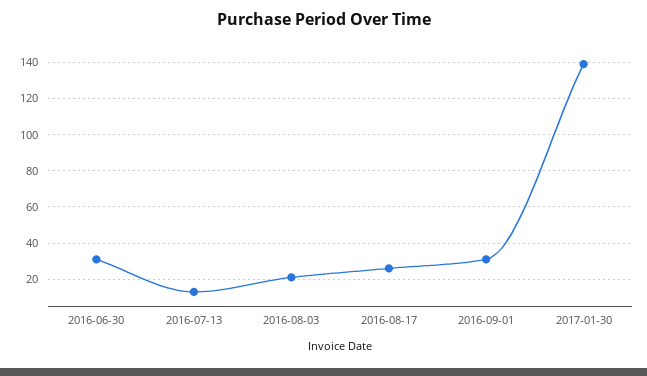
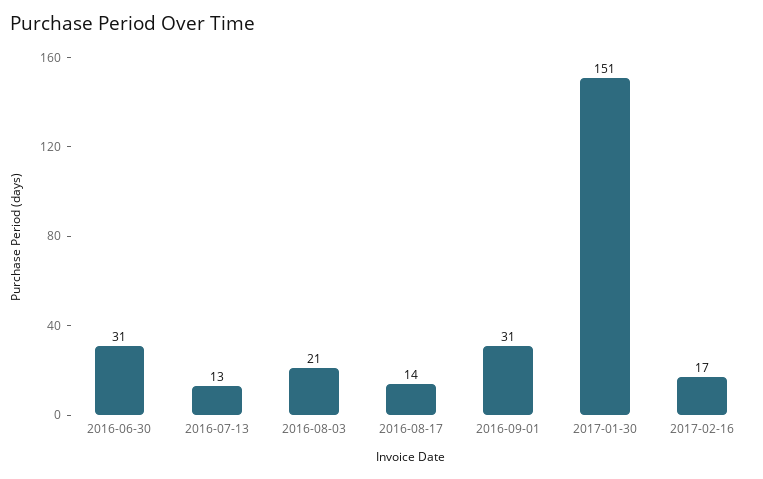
2016-08-17: 25 -> 14
2017-01-30: 140 -> 151
2017-02-16: none -> 17

